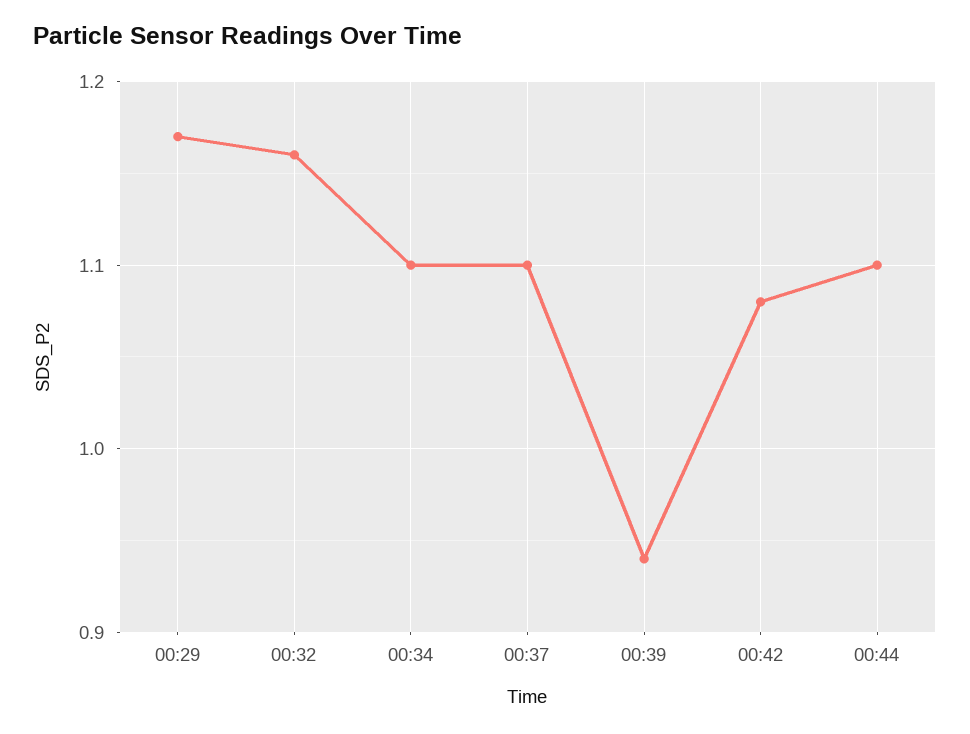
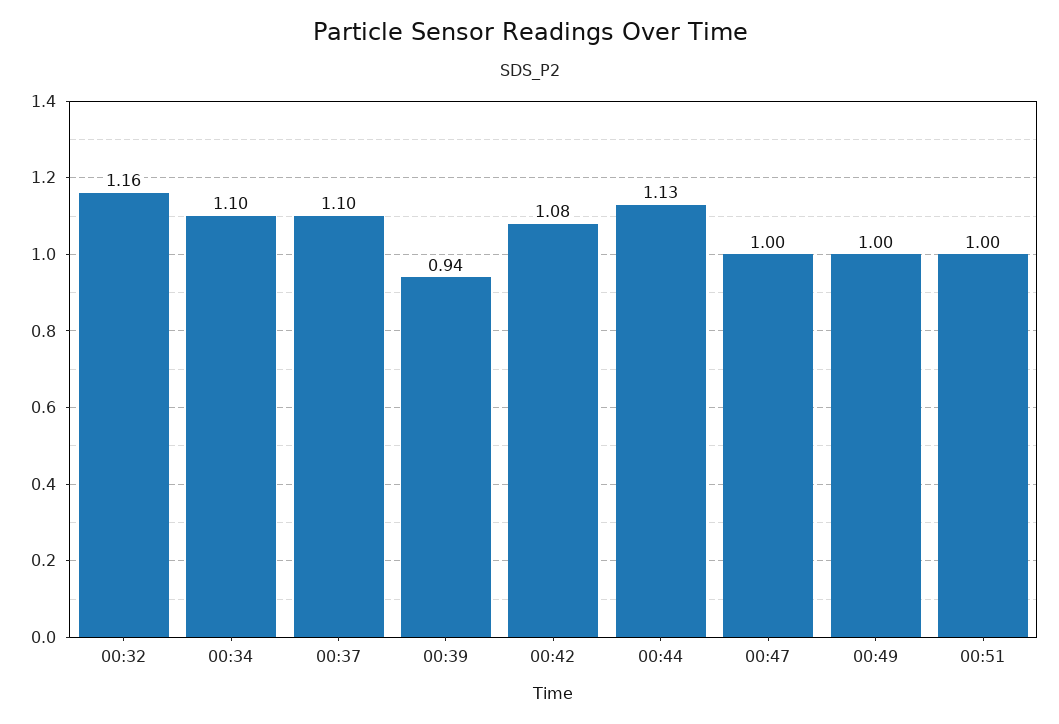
00:29: 1.17 -> none
00:44: 1.1 -> 1.13
00:47: none -> 1
00:49: none -> 1
00:51: none -> 1

